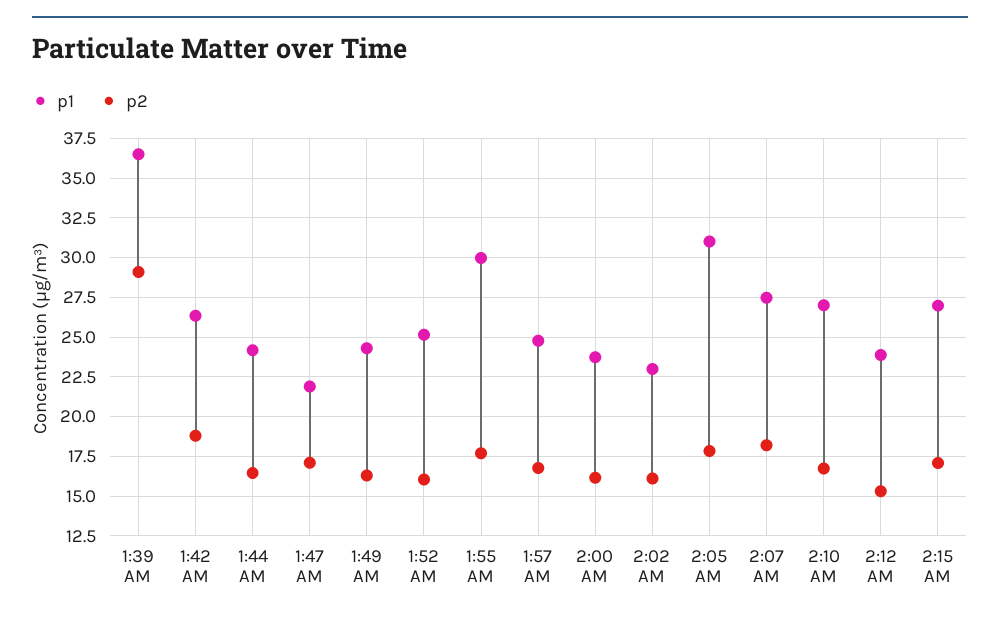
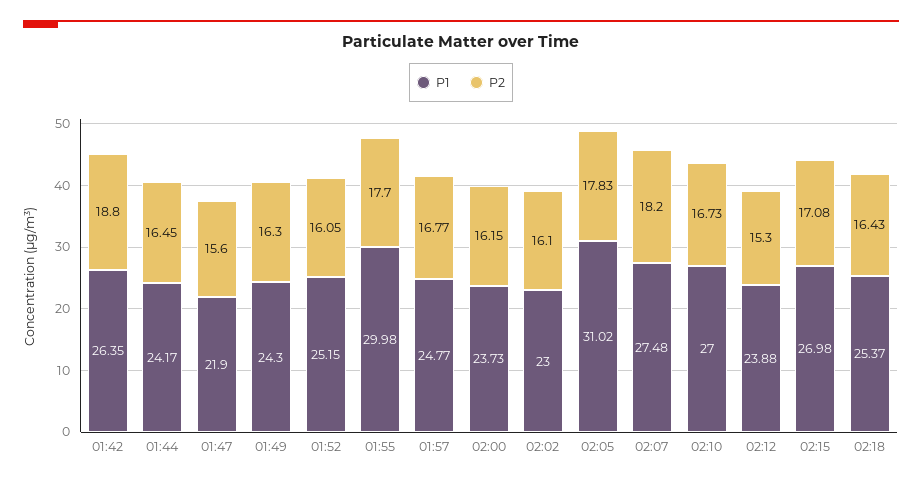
p1, 1:39 AM: 36.5 -> none
p2, 1:39 AM: 29 -> none
p2, 1:47 AM: 17 -> 15.6
p1, 02:18: none -> 25.37
p2, 02:18: none -> 16.43

